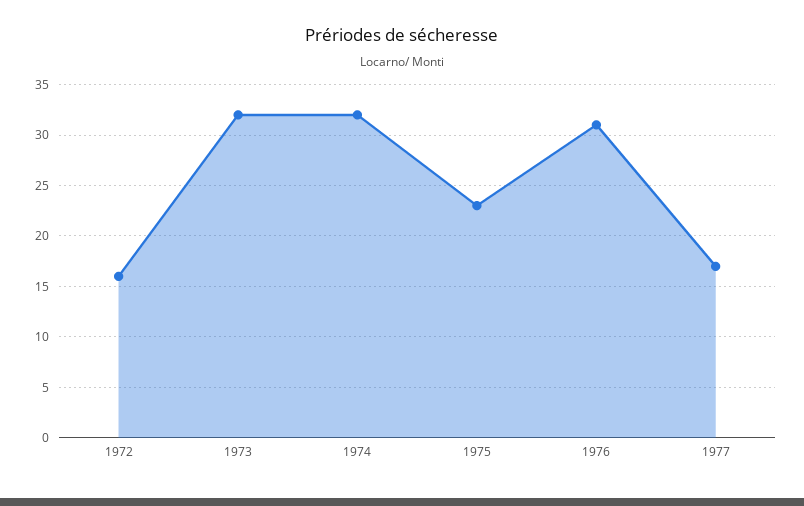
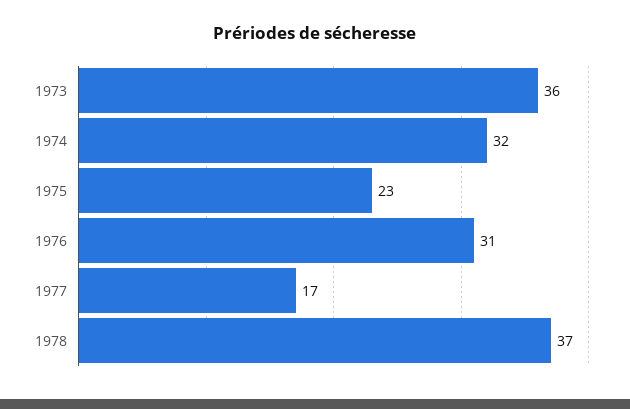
1972: 16 -> none
1973: 32 -> 36
1978: none -> 37

